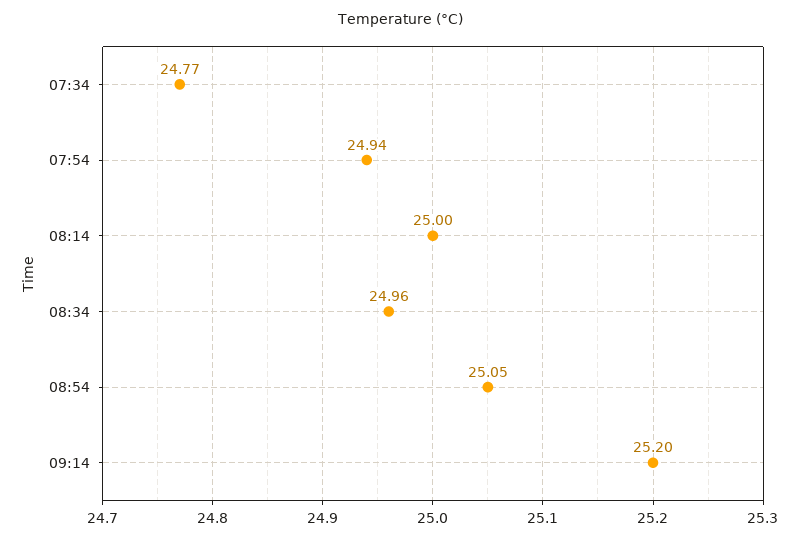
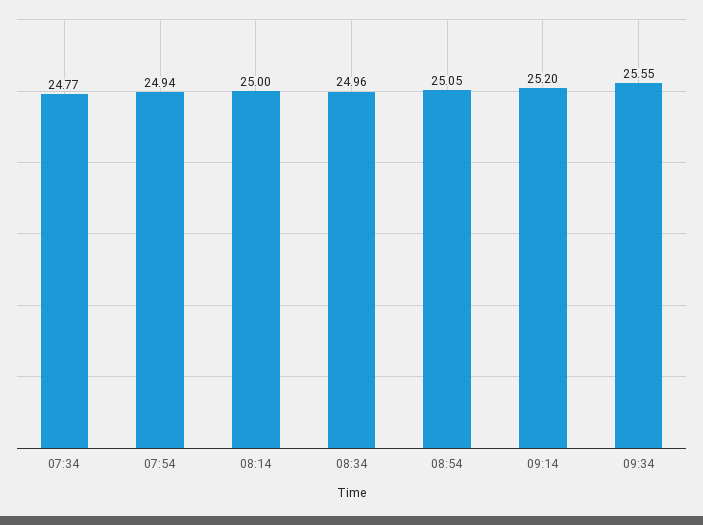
09:34: none -> 25.55

